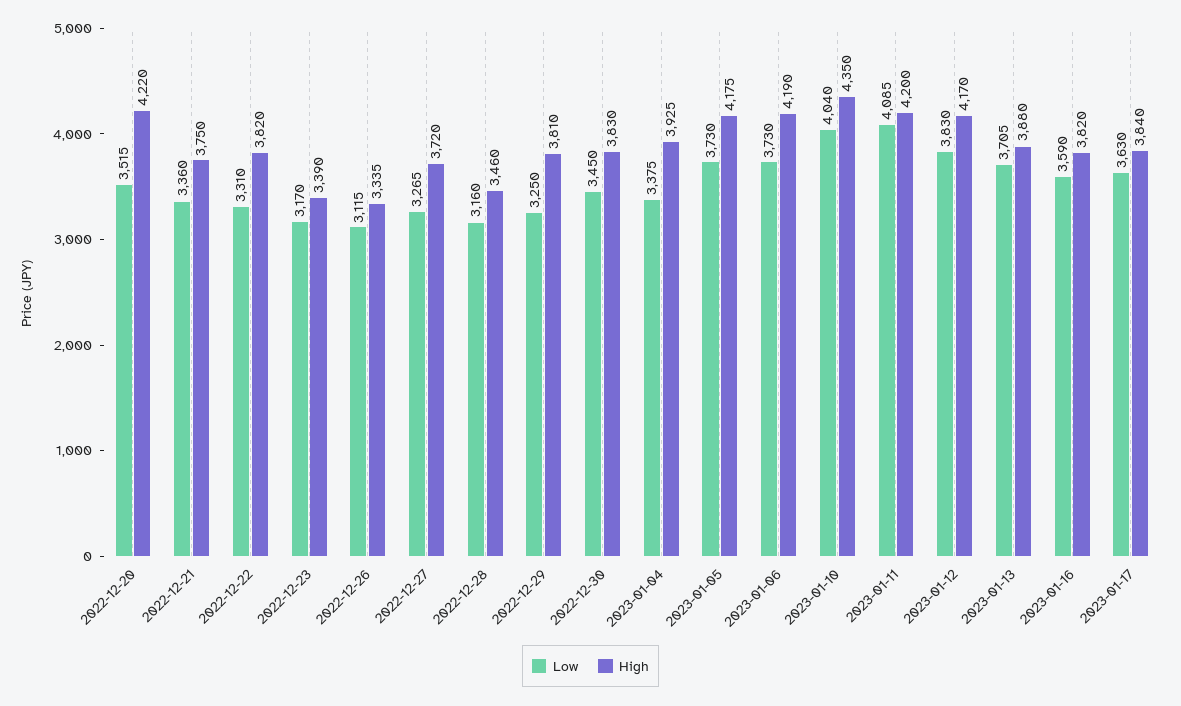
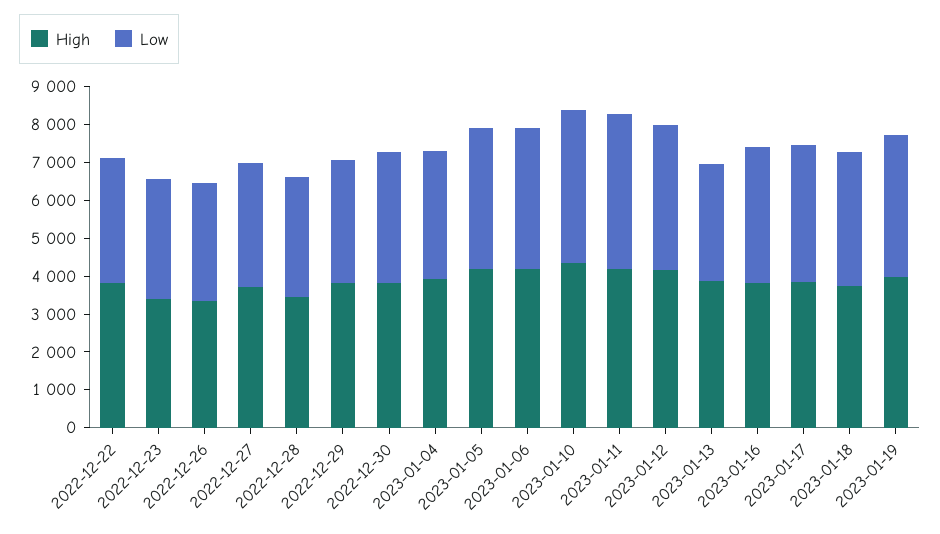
Low, 2022-12-20: 3515 -> none
High, 2022-12-20: 4220 -> none
Low, 2022-12-21: 3360 -> none
High, 2022-12-21: 3750 -> none
Low, 2023-01-13: 3705 -> 3000
High, 2023-01-18: none -> 3750
Low, 2023-01-18: none -> 3500
High, 2023-01-19: none -> 4000
Low, 2023-01-19: none -> 3750

